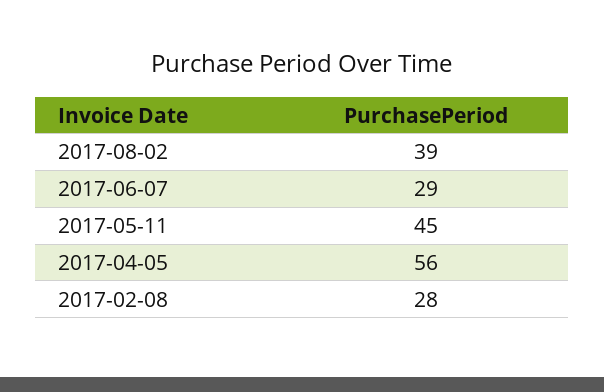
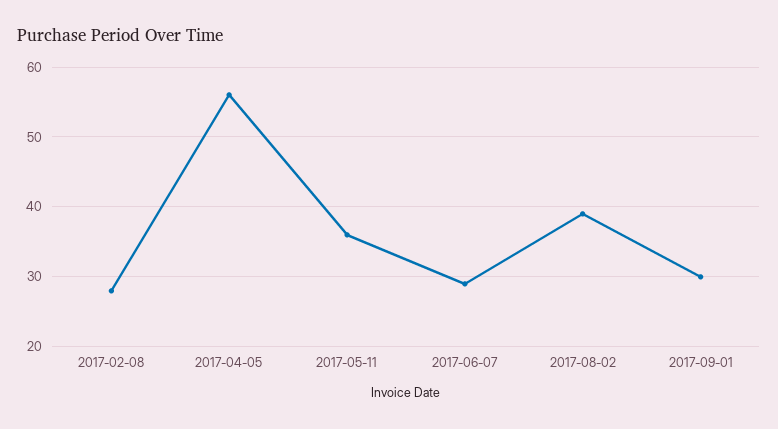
2017-05-11: 45 -> 36
2017-09-01: none -> 30

